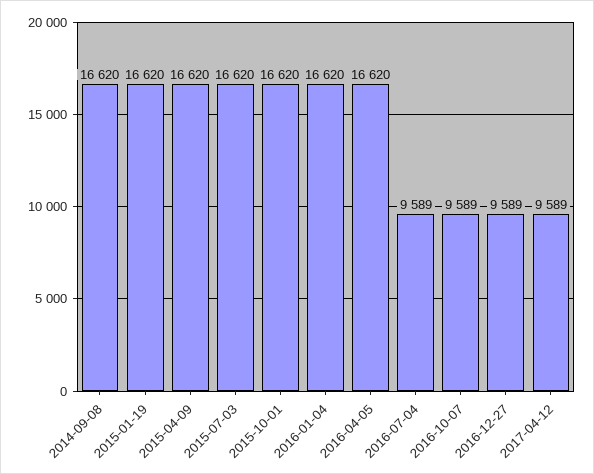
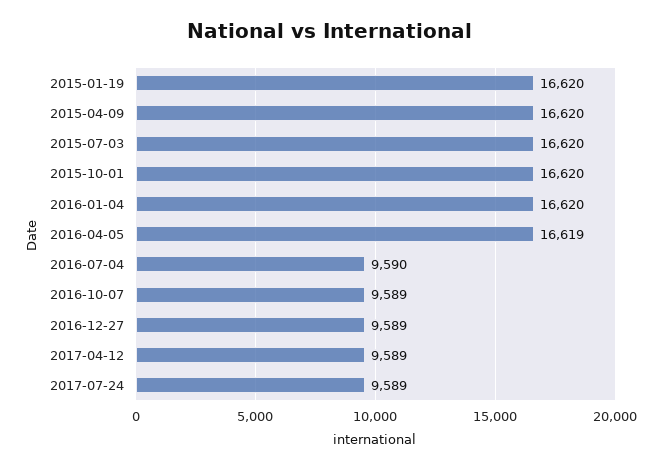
2014-09-08: 16620 -> none
2016-04-05: 16620 -> 16619
2016-07-04: 9589 -> 9590
2017-07-24: none -> 9589

